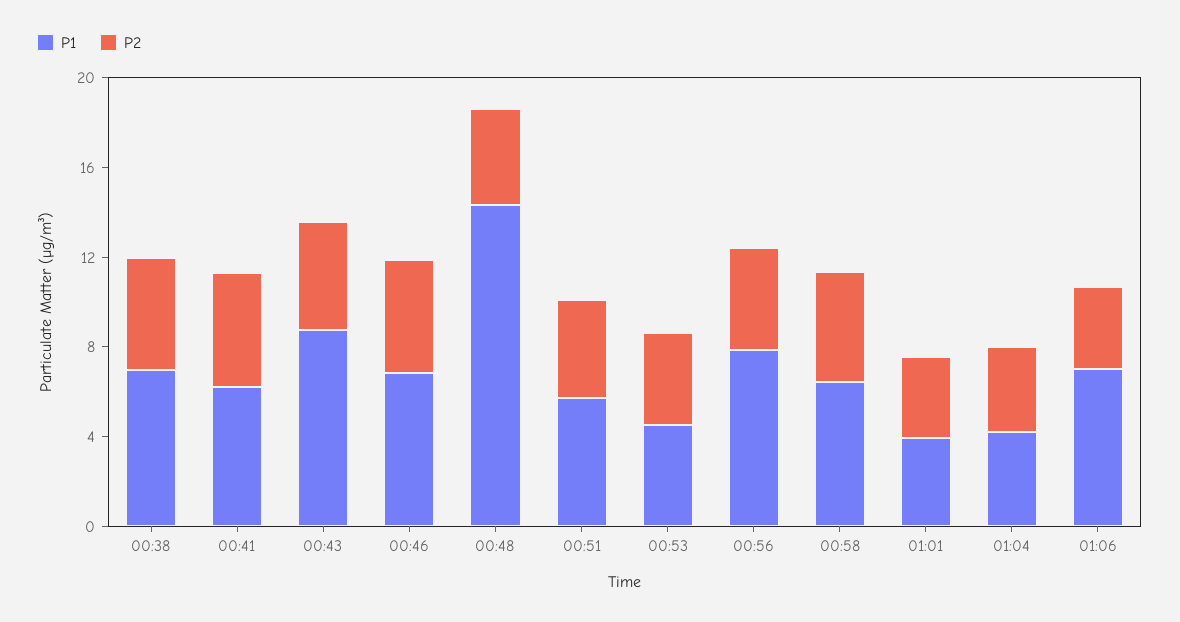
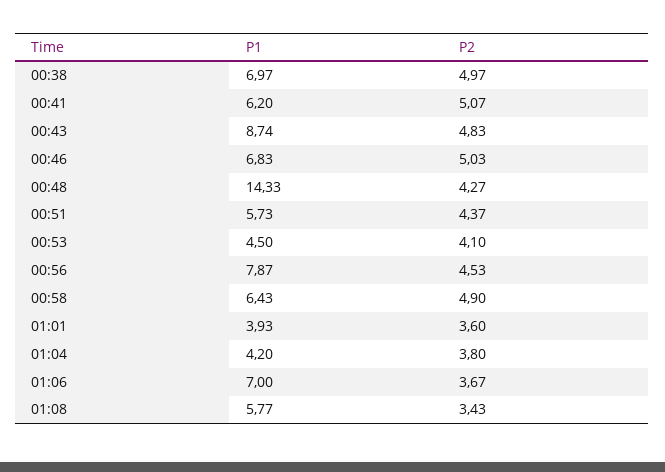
P1, 01:08: none -> 5.77
P2, 01:08: none -> 3.43

